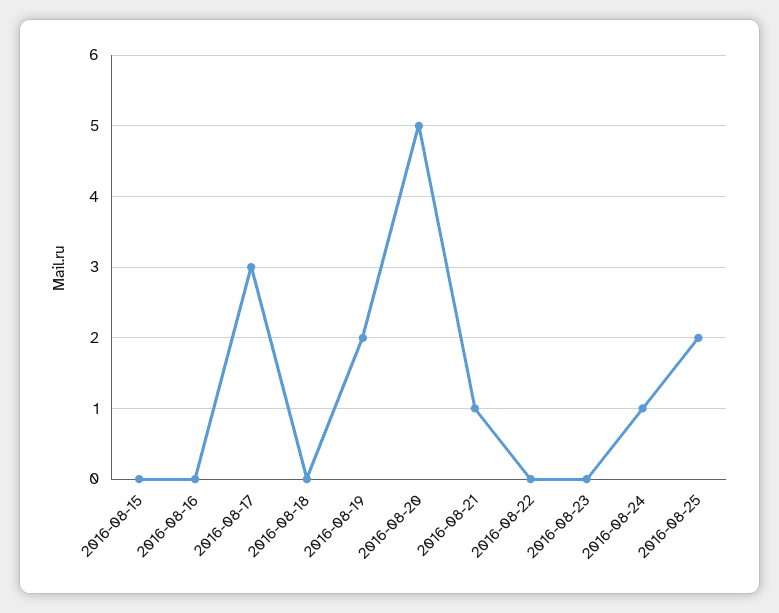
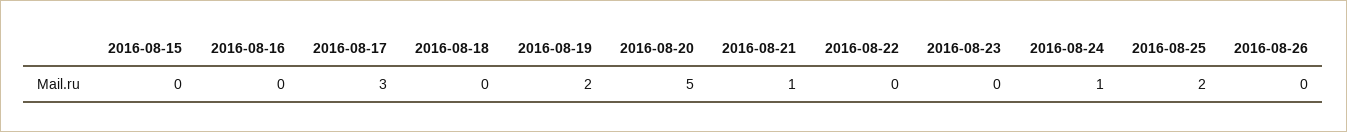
2016-08-26: none -> 0

